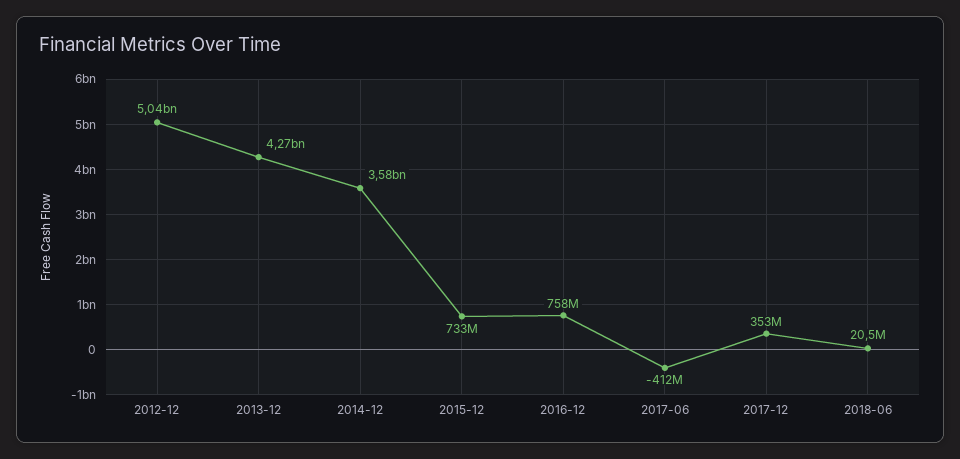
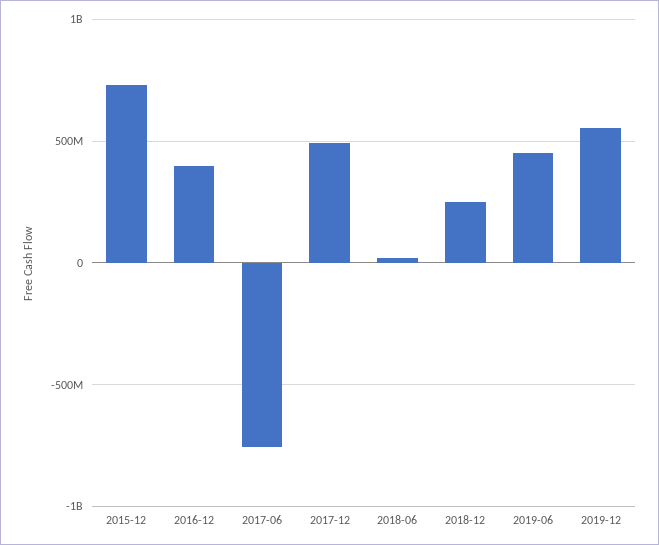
2012-12: 5040000000 -> none
2013-12: 4270000000 -> none
2014-12: 3580000000 -> none
2016-12: 758000000 -> 400000000
2017-06: -412000000 -> -750000000
2017-12: 353000000 -> 500000000
2018-12: none -> 250000000
2019-06: none -> 450000000
2019-12: none -> 550000000

